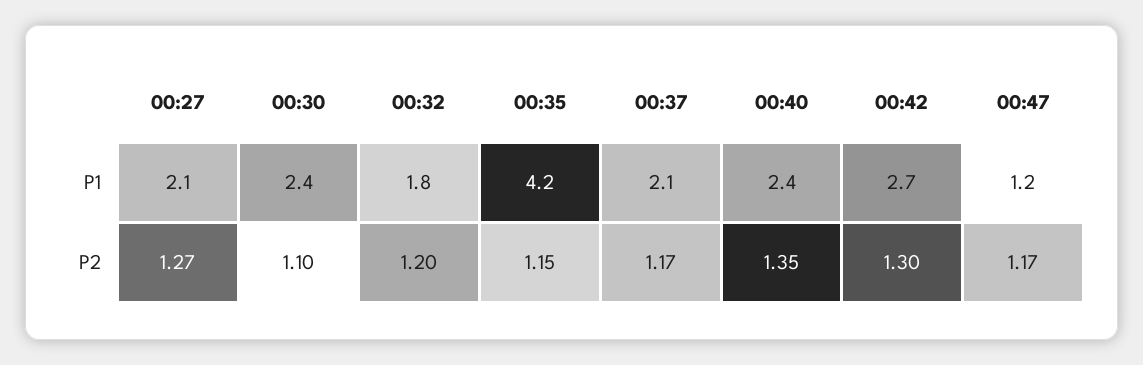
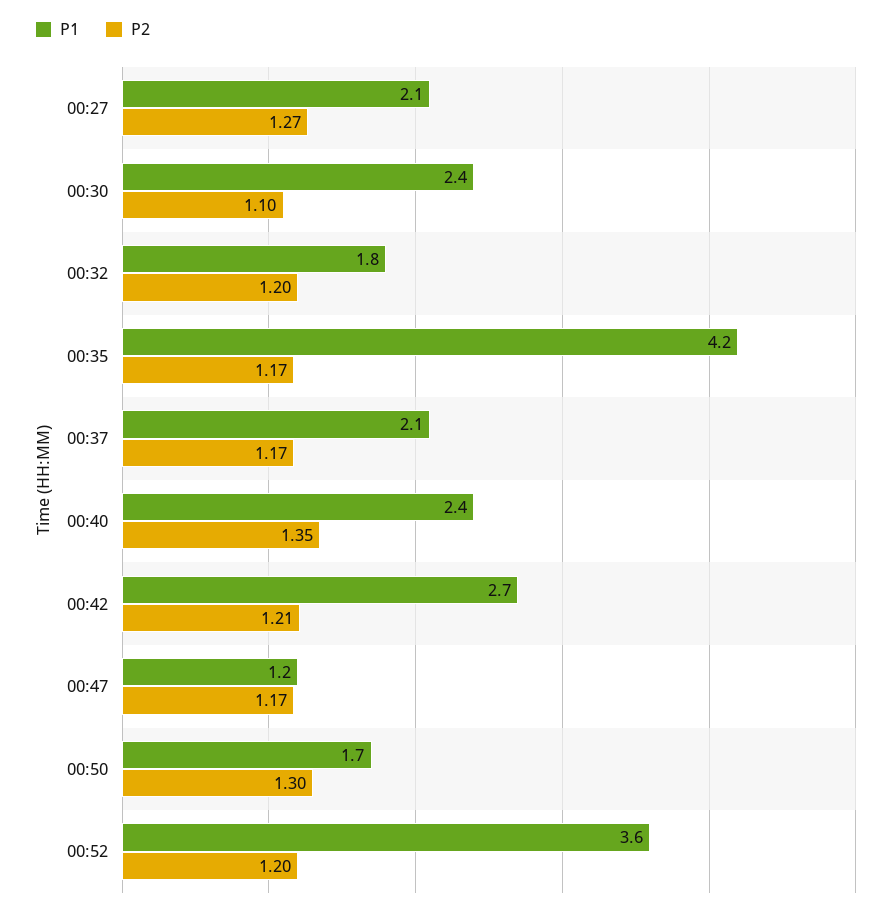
P2, 00:35: 1.15 -> 1.17
P2, 00:42: 1.3 -> 1.21
P1, 00:50: none -> 1.7
P2, 00:50: none -> 1.3
P1, 00:52: none -> 3.6
P2, 00:52: none -> 1.2

